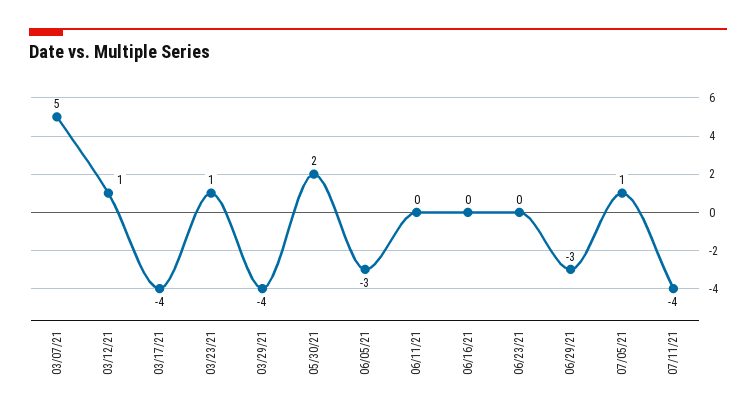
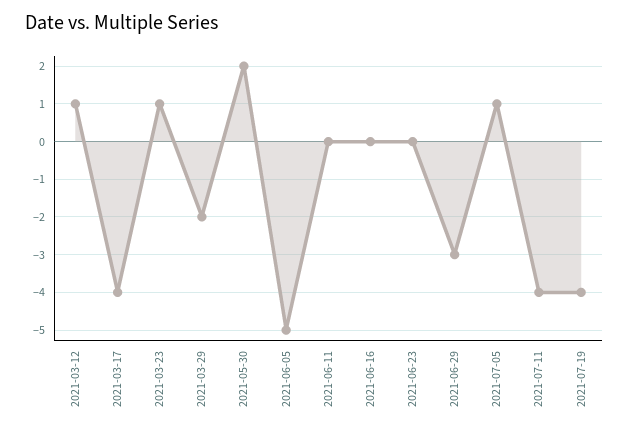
03/07/21: 5 -> none
03/29/21: -4 -> -2
06/05/21: -3 -> -5
2021-07-19: none -> -4

